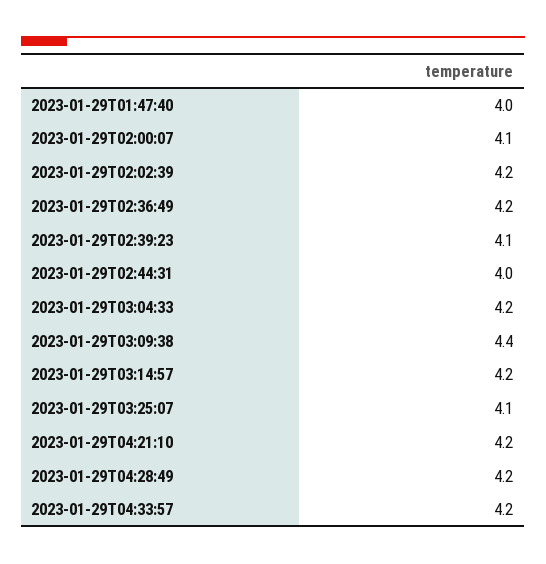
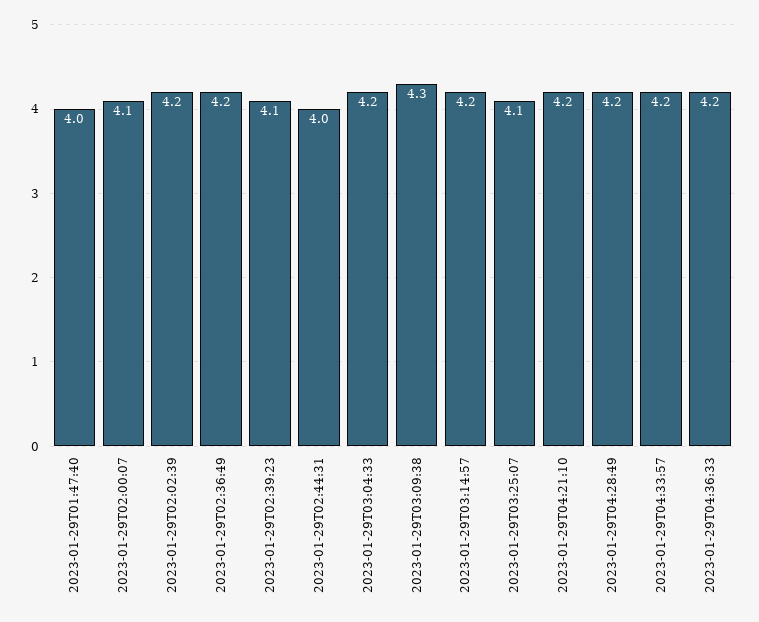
2023-01-29T03:09:38: 4.4 -> 4.3
2023-01-29T04:36:33: none -> 4.2

